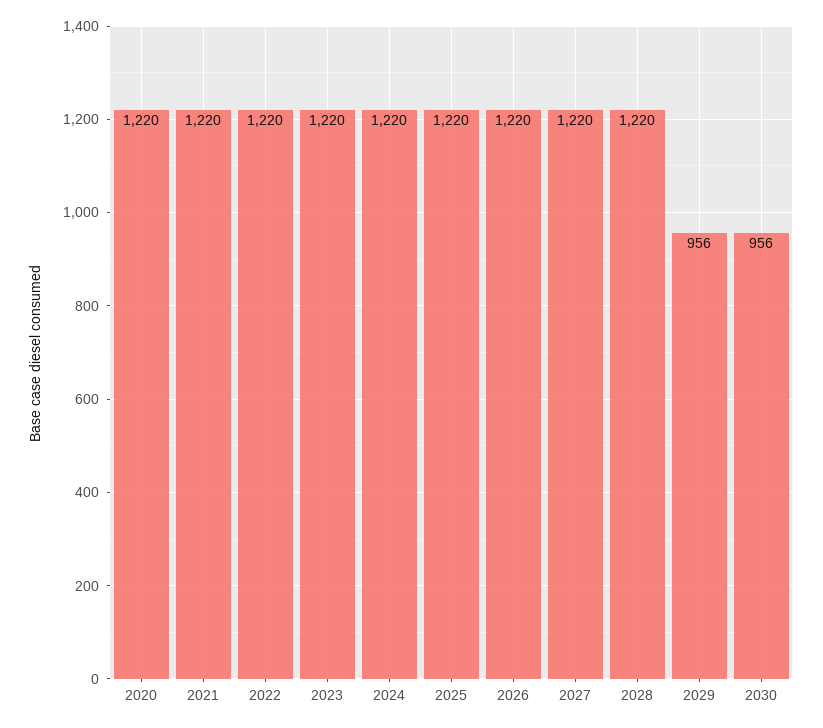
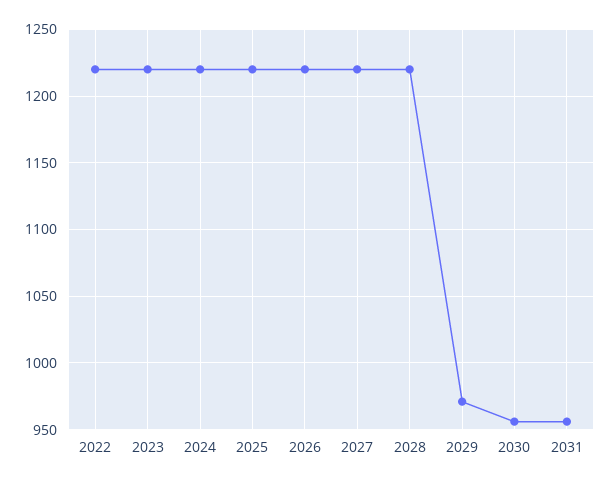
2020: 1220 -> none
2021: 1220 -> none
2029: 956 -> 970
2031: none -> 955

